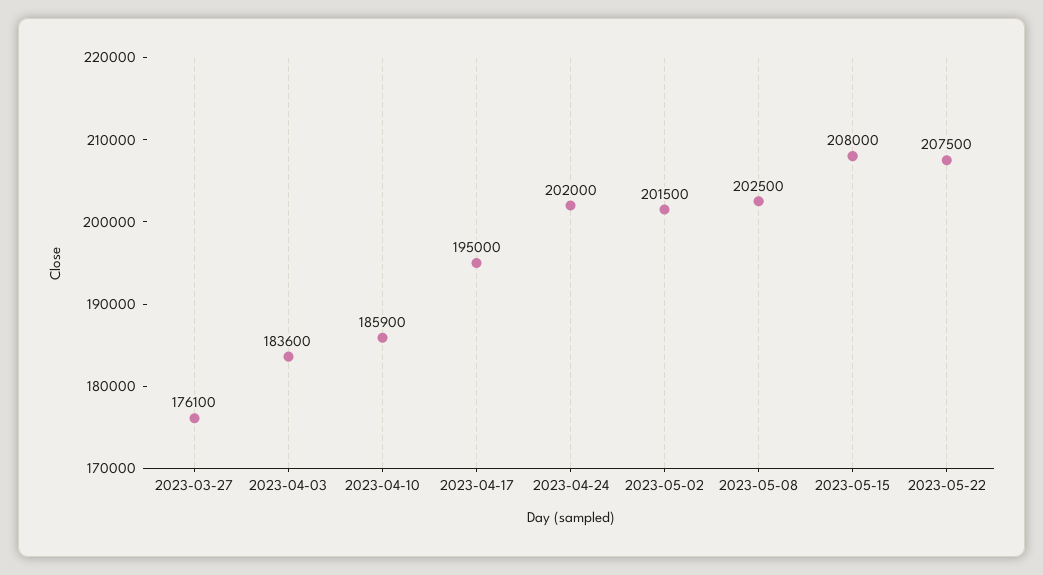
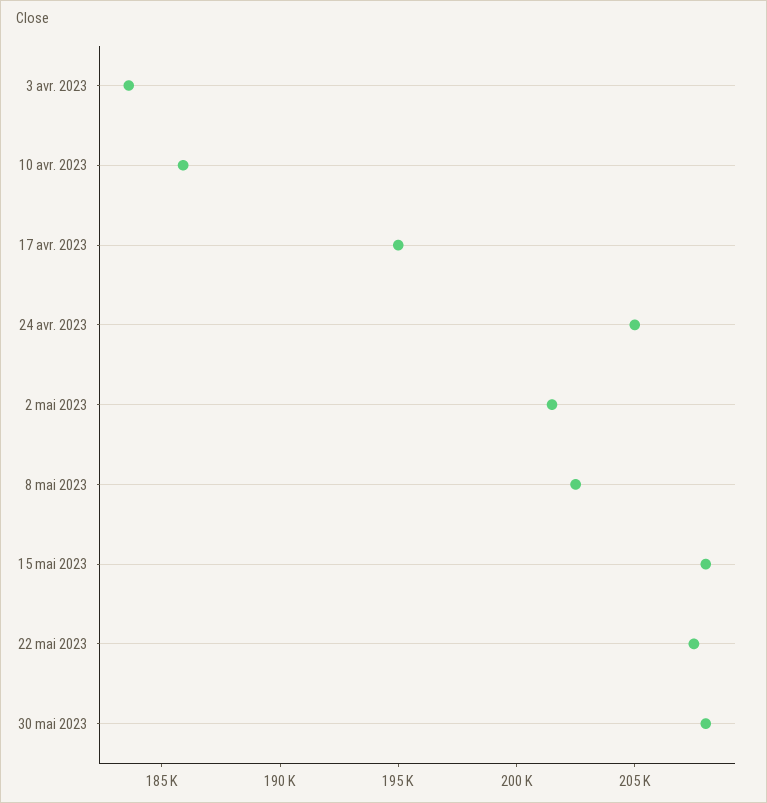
2023-03-27: 176100 -> none
2023-04-24: 202000 -> 205000
30 mai 2023: none -> 208000

